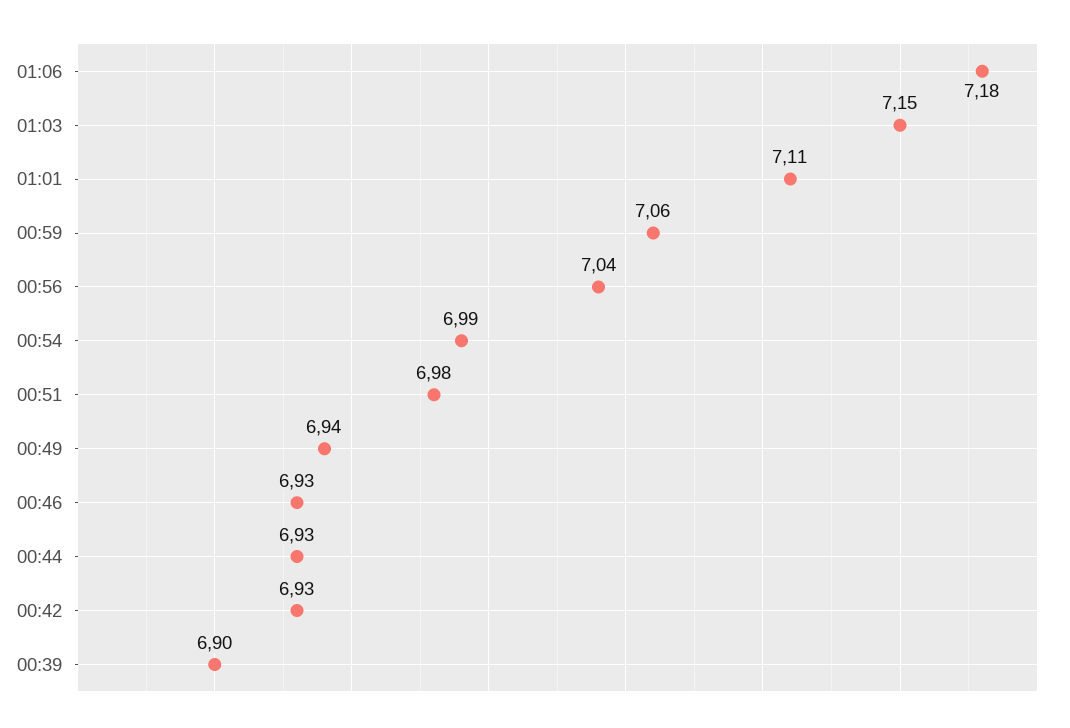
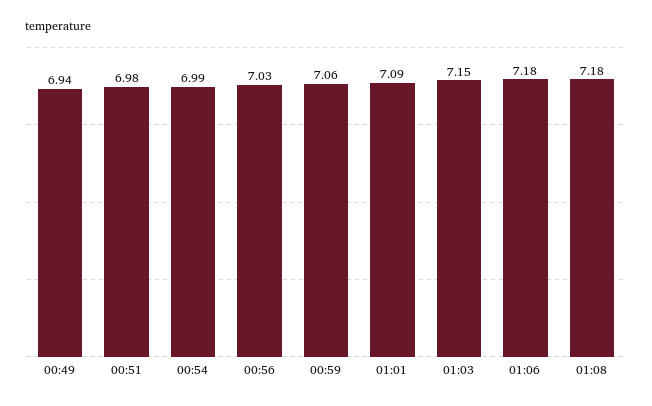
01:01: 7.11 -> 7.09
00:56: 7.04 -> 7.03
00:46: 6.93 -> none
00:44: 6.93 -> none
00:42: 6.93 -> none
00:39: 6.9 -> none
01:08: none -> 7.18

